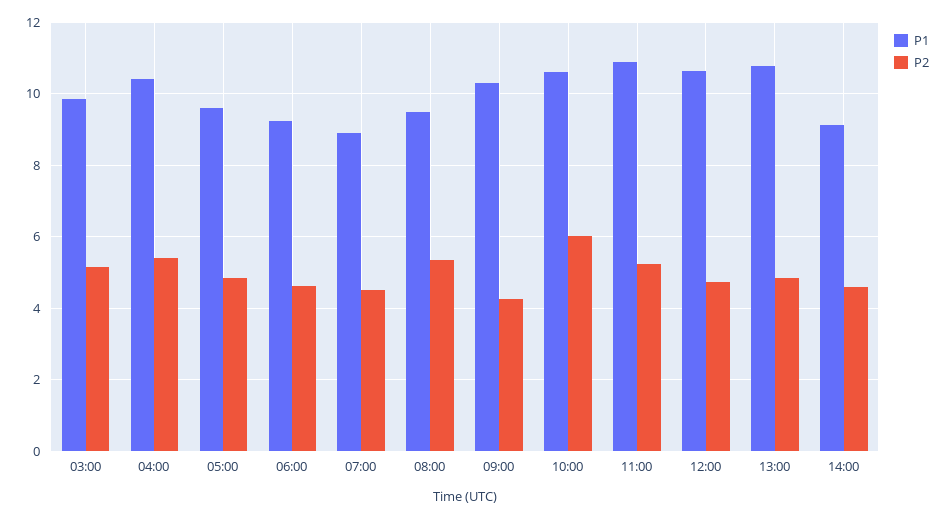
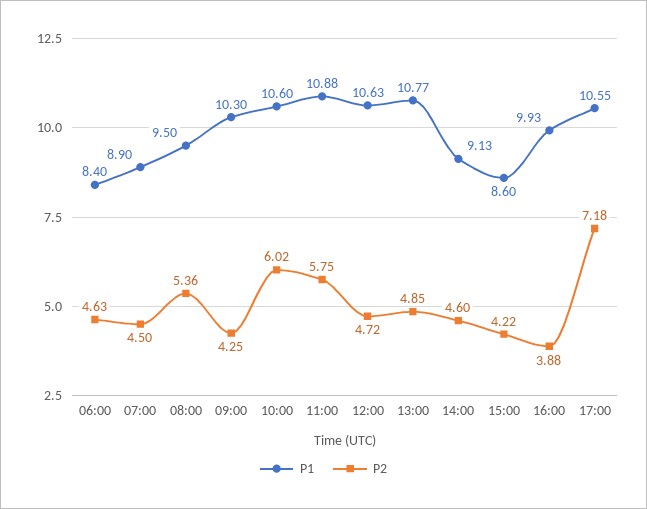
P1, 03:00: 9.8 -> none
P2, 03:00: 5.2 -> none
P1, 04:00: 10.4 -> none
P2, 04:00: 5.4 -> none
P1, 05:00: 9.6 -> none
P2, 05:00: 4.8 -> none
P1, 06:00: 9.2 -> 8.4
P2, 11:00: 5.2 -> 5.75
P1, 15:00: none -> 8.6
P2, 15:00: none -> 4.22
P1, 16:00: none -> 9.93
P2, 16:00: none -> 3.88
P1, 17:00: none -> 10.55
P2, 17:00: none -> 7.18

